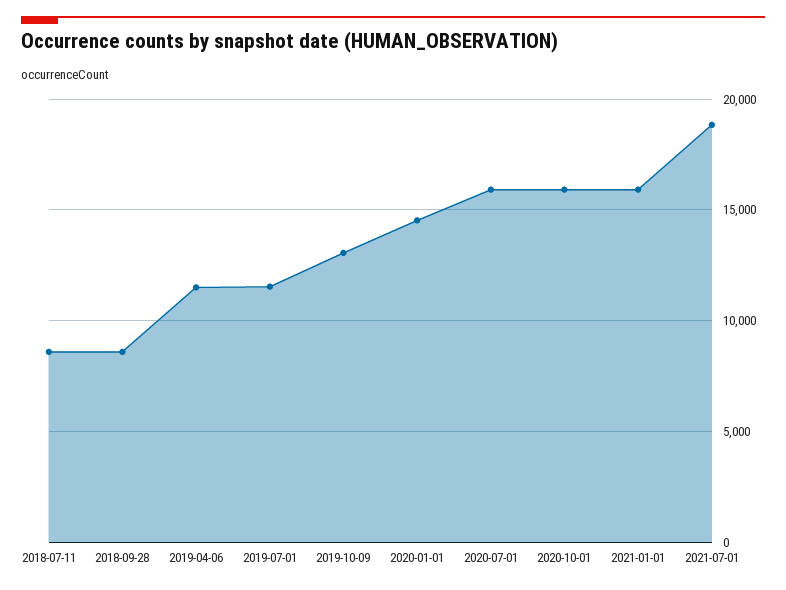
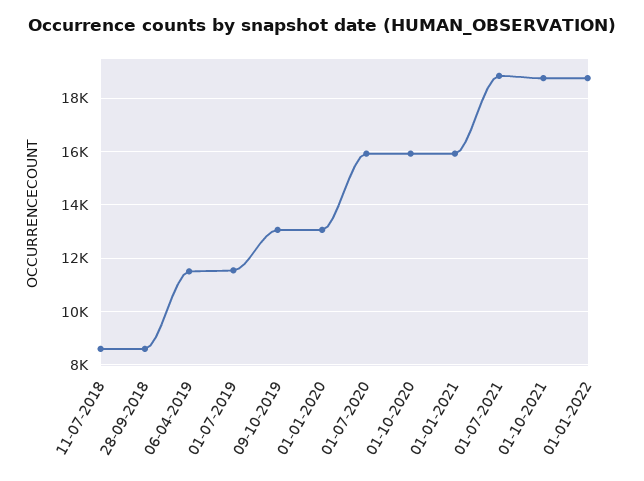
2020-01-01: 14500 -> 13000
01-10-2021: none -> 18750
01-01-2022: none -> 18750

